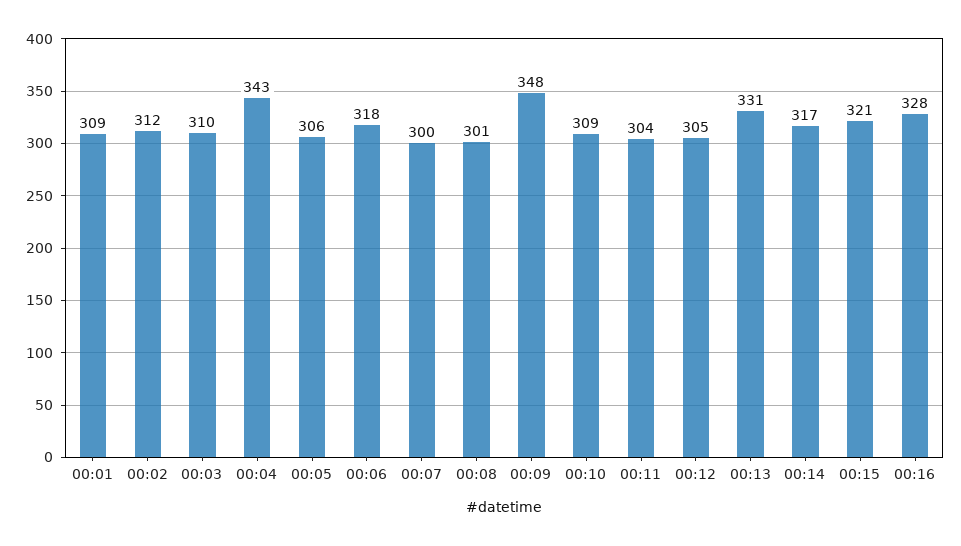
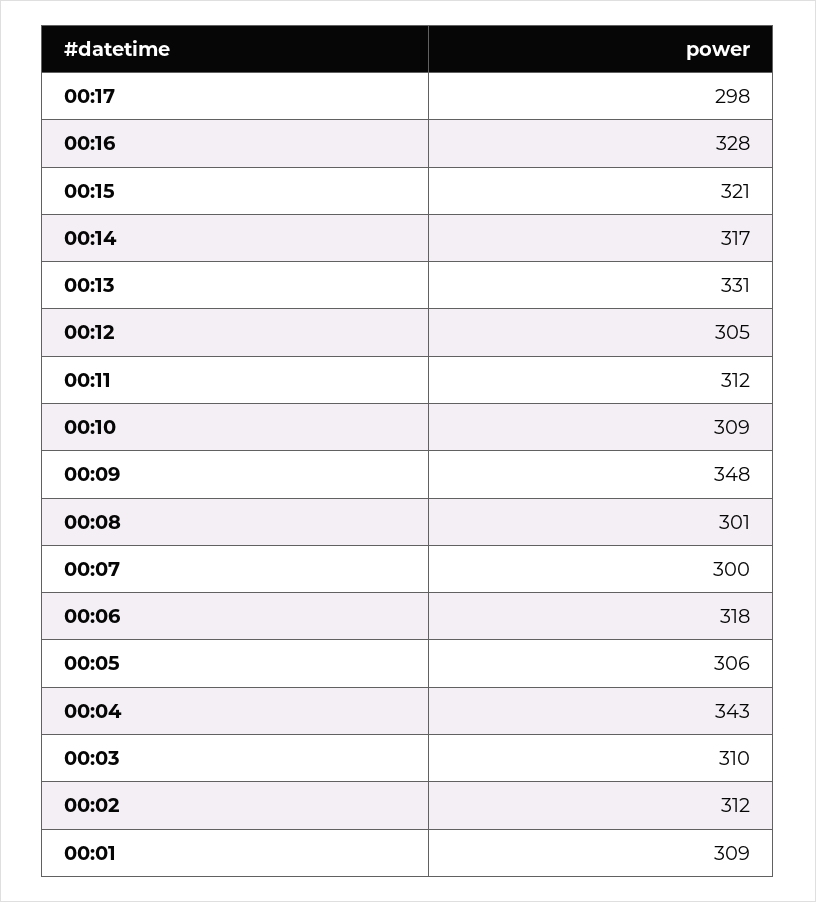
00:11: 304 -> 312
00:17: none -> 298

